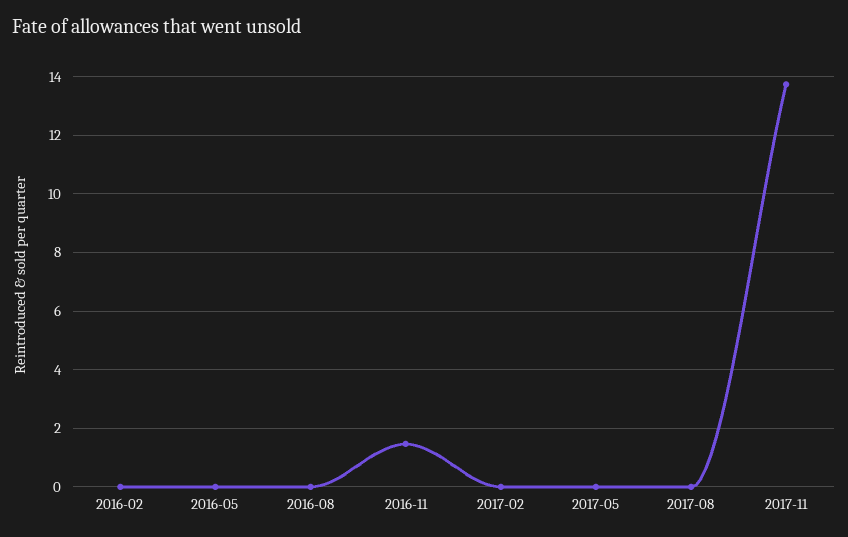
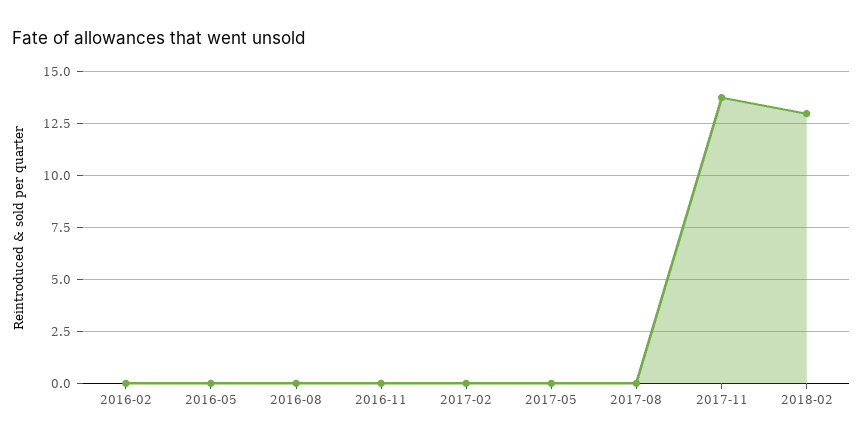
2016-11: 1.5 -> 0
2018-02: none -> 13

